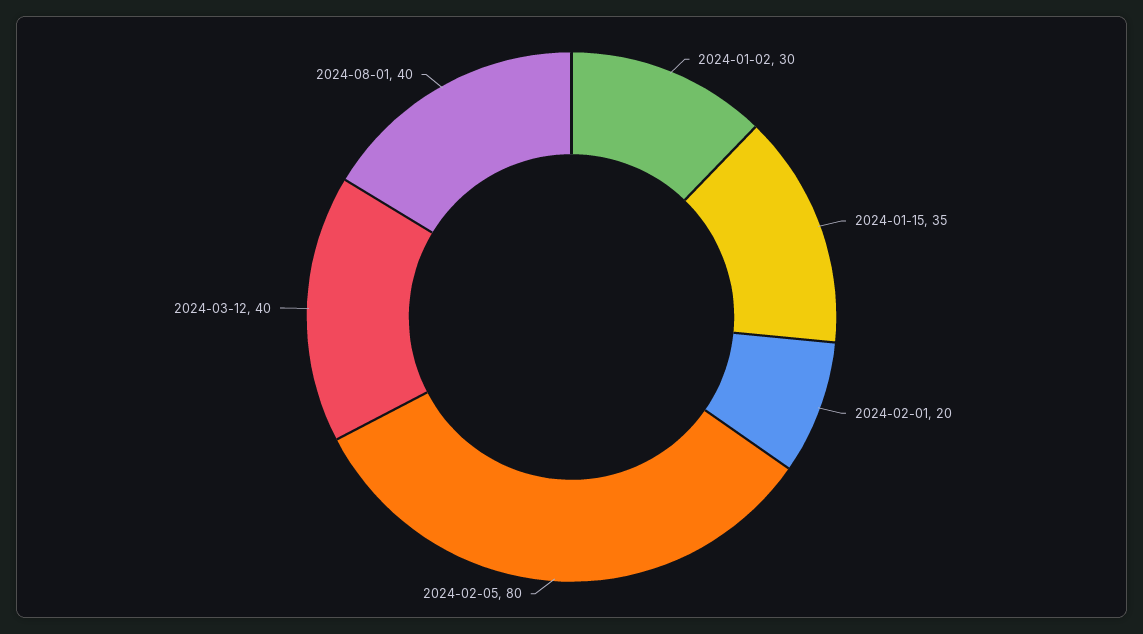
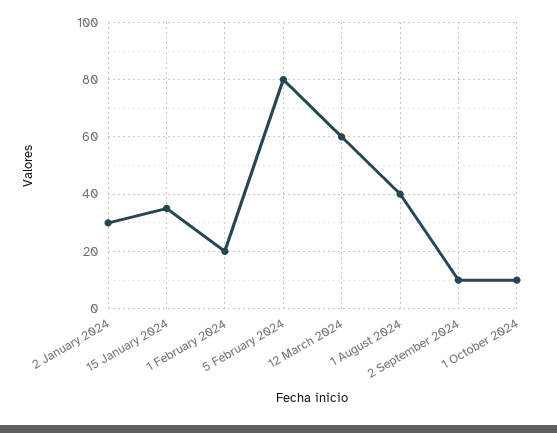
2024-03-12: 40 -> 60
2 September 2024: none -> 10
1 October 2024: none -> 10

